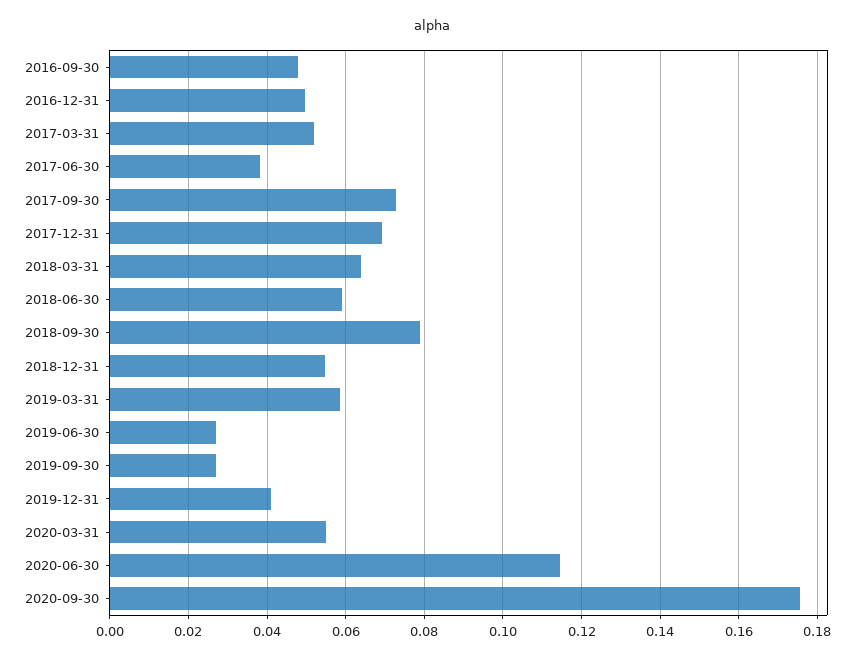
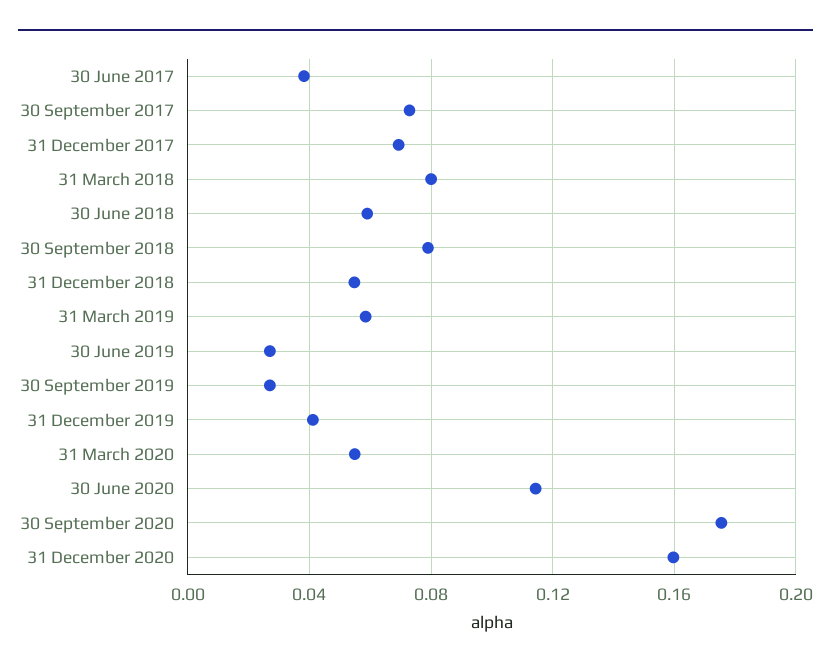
2016-09-30: 0.048 -> none
2016-12-31: 0.05 -> none
2017-03-31: 0.052 -> none
2018-03-31: 0.064 -> 0.08
31 December 2020: none -> 0.16

